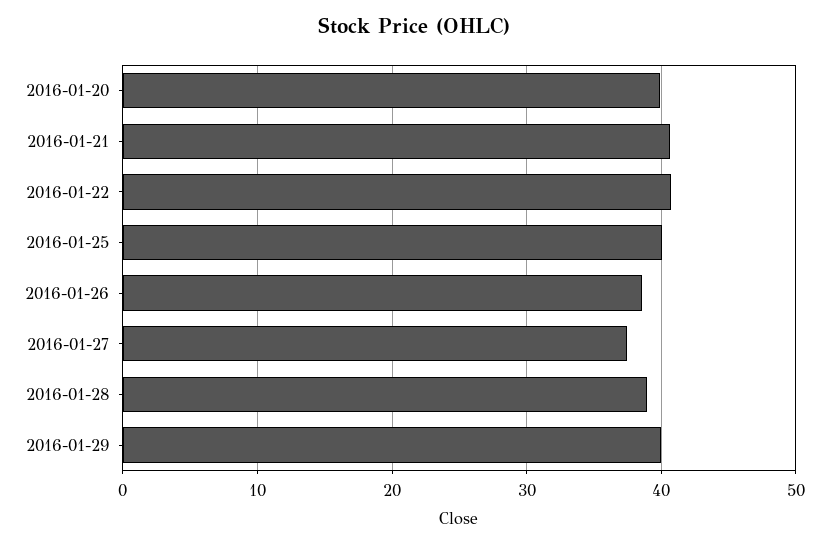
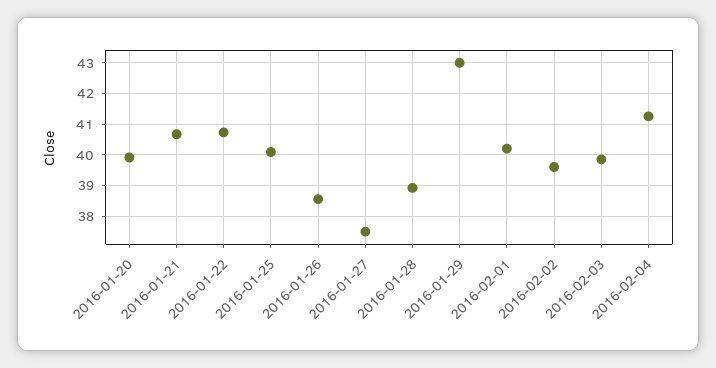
2016-01-29: 40 -> 43
2016-02-01: none -> 40.2
2016-02-02: none -> 39.6
2016-02-03: none -> 39.8
2016-02-04: none -> 41.2

